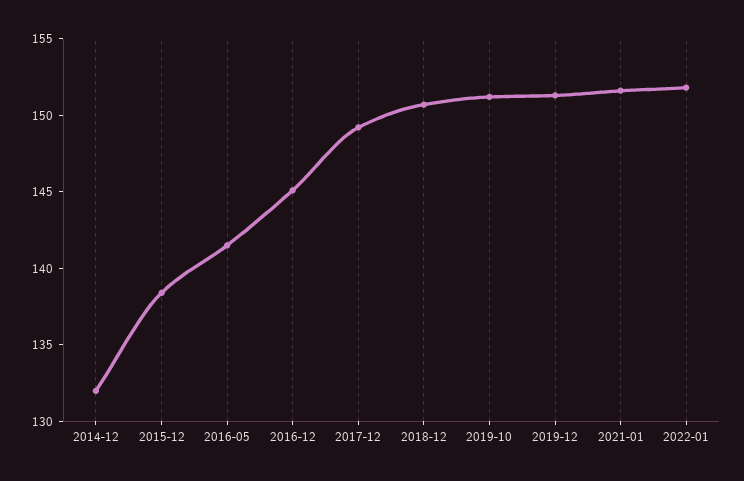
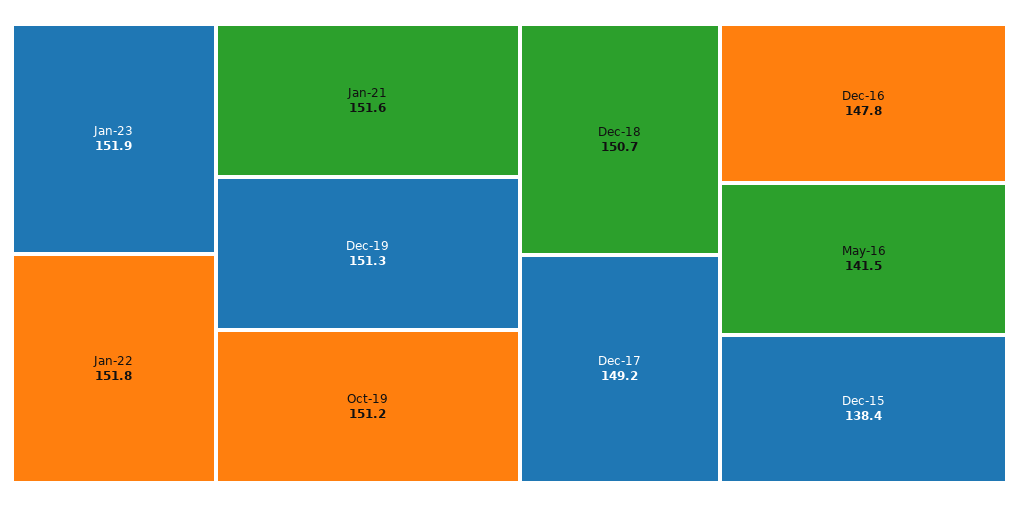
2014-12: 132 -> none
2016-12: 145 -> 147.8
Jan-23: none -> 151.9

